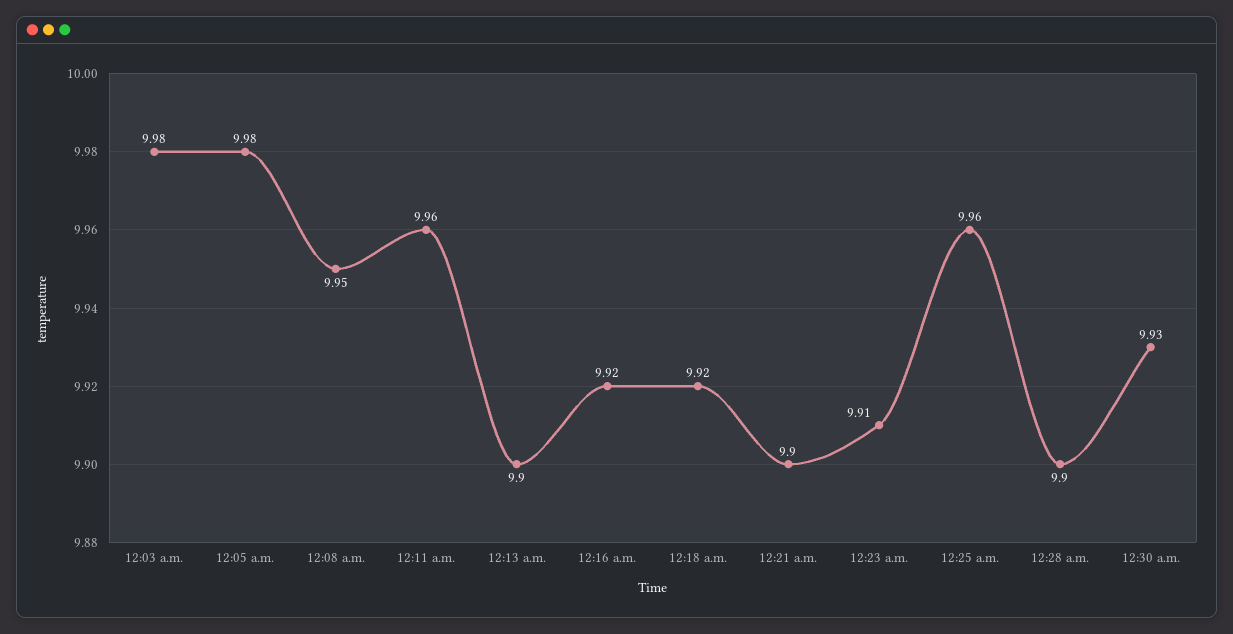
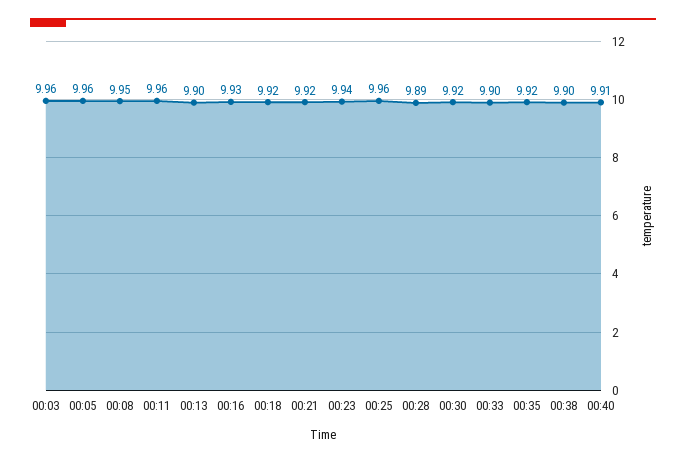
12:03 a.m.: 9.98 -> 9.96
12:05 a.m.: 9.98 -> 9.96
12:16 a.m.: 9.92 -> 9.93
12:21 a.m.: 9.9 -> 9.92
12:23 a.m.: 9.91 -> 9.94
12:28 a.m.: 9.9 -> 9.89
12:30 a.m.: 9.93 -> 9.92
00:33: none -> 9.9
00:35: none -> 9.92
00:38: none -> 9.9
00:40: none -> 9.91

